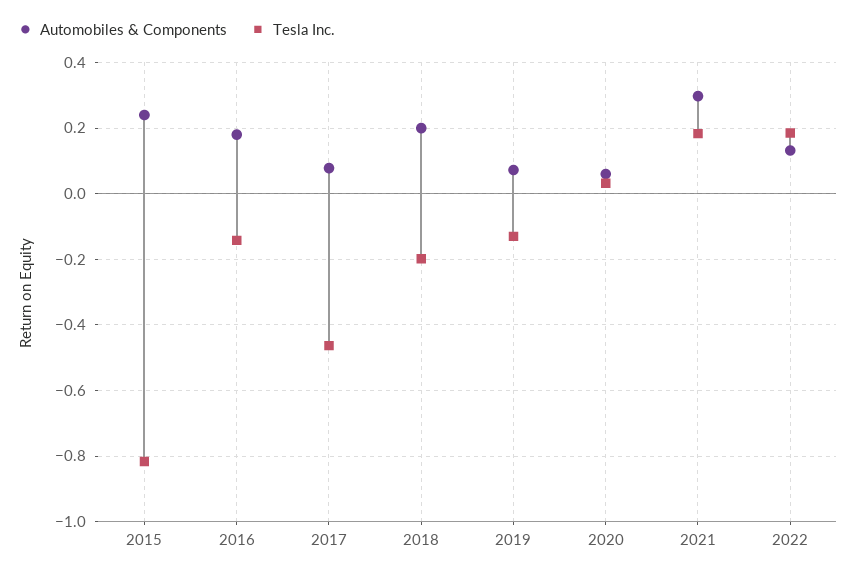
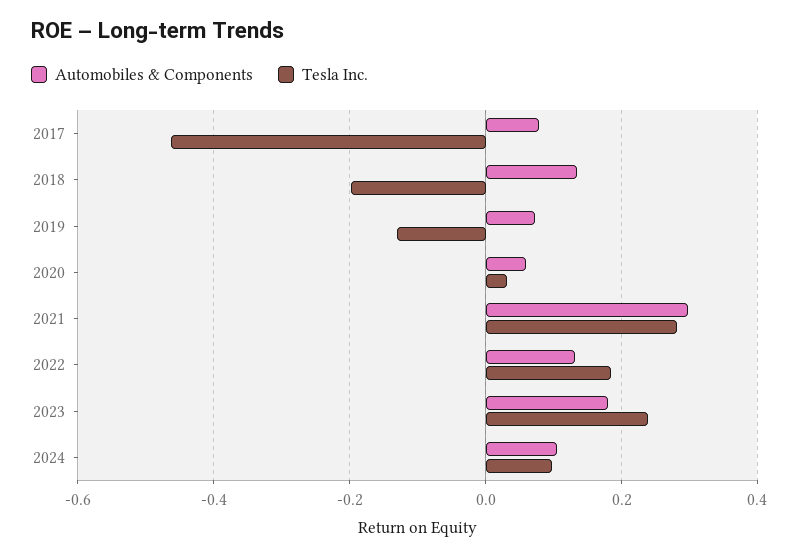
Automobiles & Components, 2015: 0.24 -> none
Tesla Inc., 2015: -0.82 -> none
Automobiles & Components, 2016: 0.18 -> none
Tesla Inc., 2016: -0.14 -> none
Automobiles & Components, 2018: 0.2 -> 0.14
Tesla Inc., 2021: 0.18 -> 0.28
Automobiles & Components, 2023: none -> 0.18
Tesla Inc., 2023: none -> 0.24
Automobiles & Components, 2024: none -> 0.1
Tesla Inc., 2024: none -> 0.1

